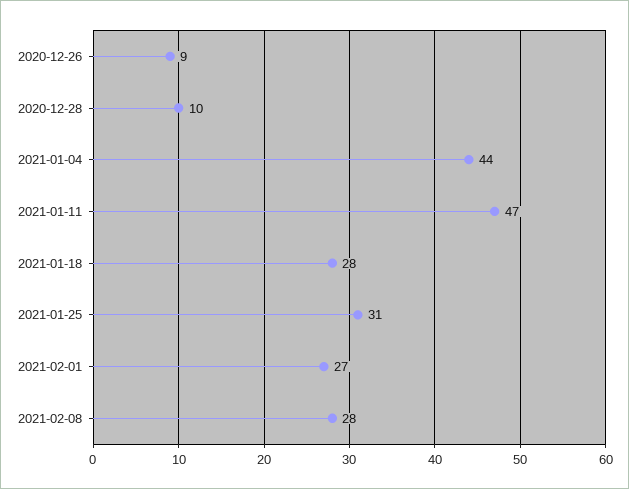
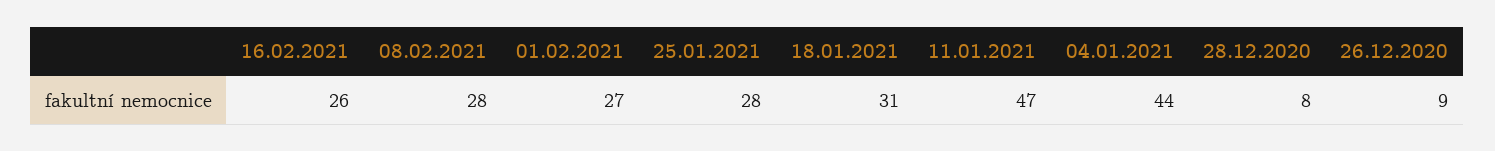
2020-12-28: 10 -> 8
2021-01-18: 28 -> 31
2021-01-25: 31 -> 28
16.02.2021: none -> 26

